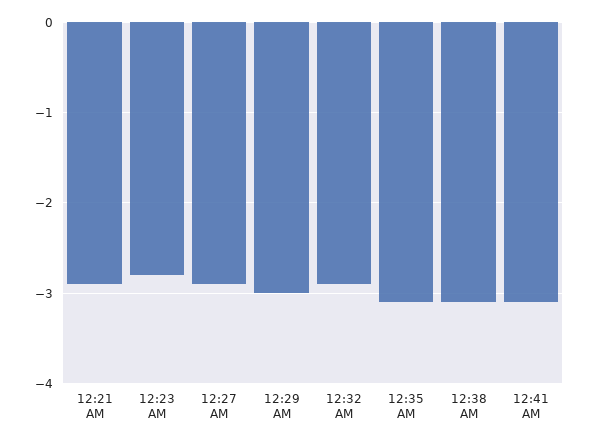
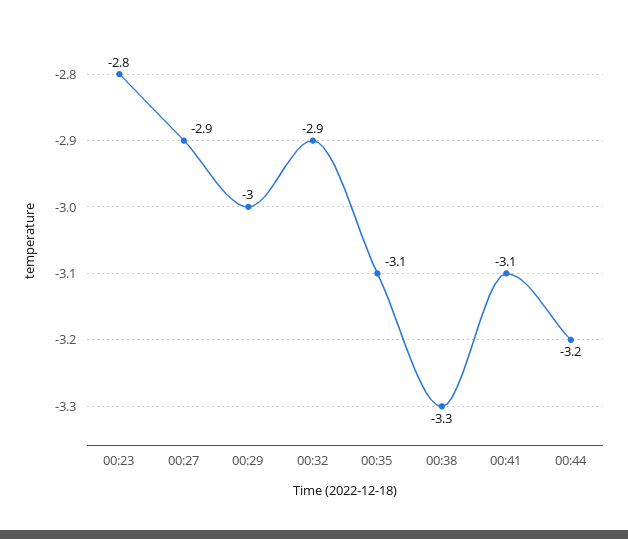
12:21 AM: -2.9 -> none
12:38 AM: -3.1 -> -3.3
00:44: none -> -3.2

